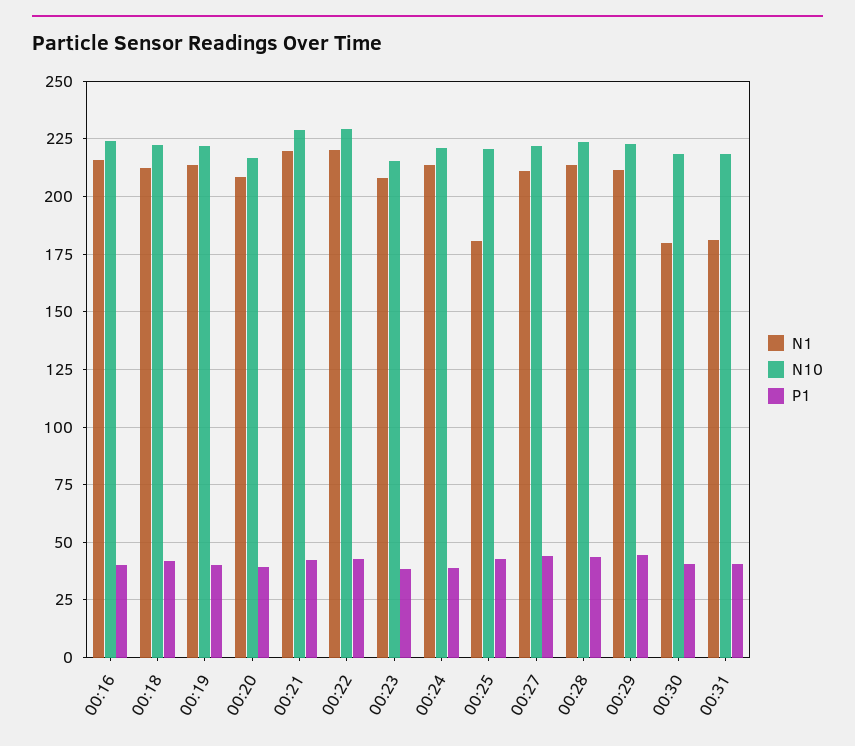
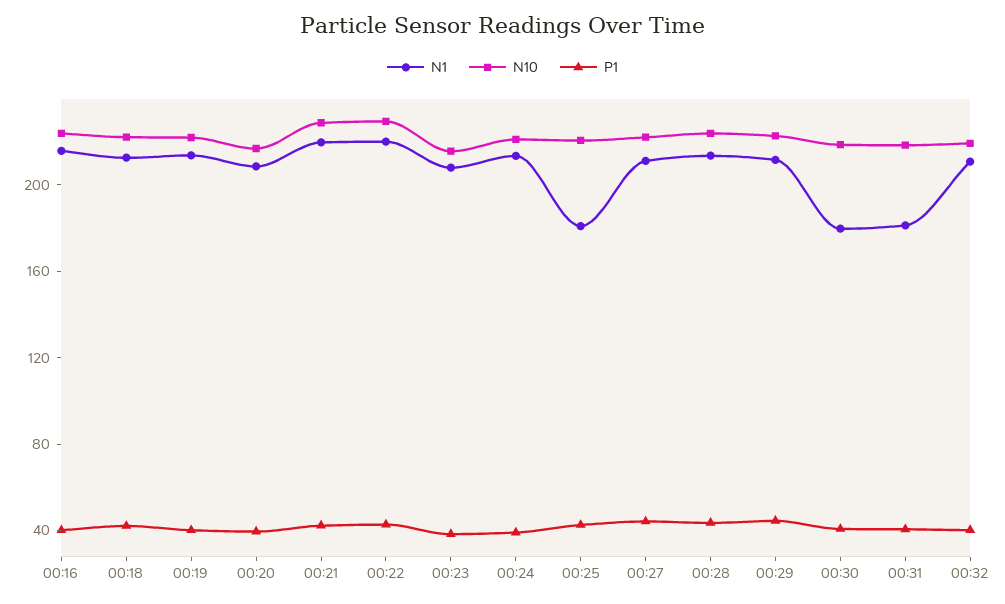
N1, 00:32: none -> 210
N10, 00:32: none -> 220
P1, 00:32: none -> 40

